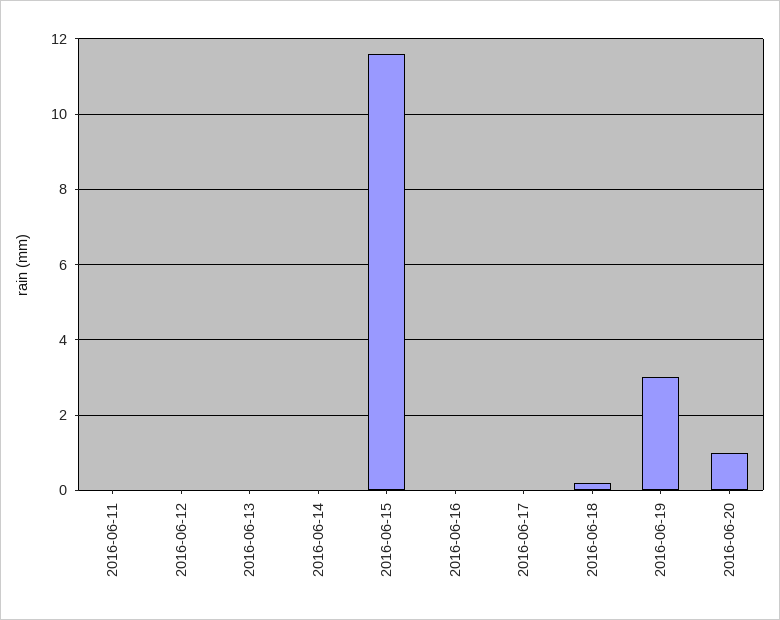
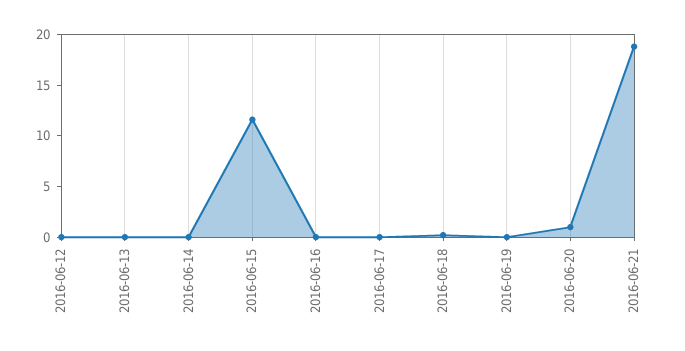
2016-06-11: 0 -> none
2016-06-19: 3 -> 0
2016-06-21: none -> 19

